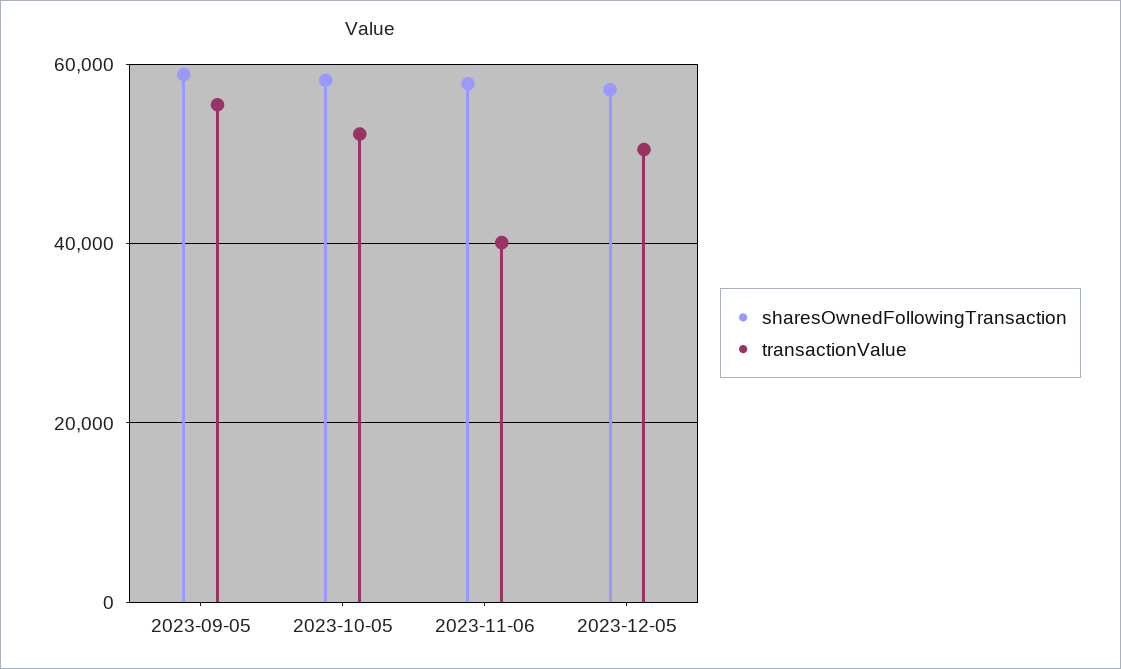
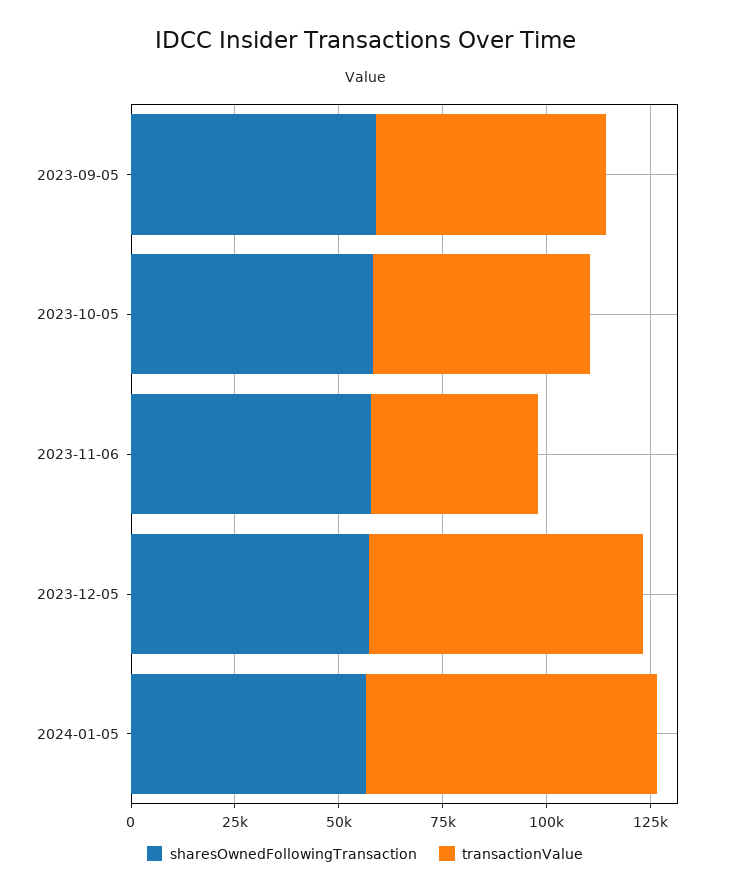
transactionValue, 2023-12-05: 50000 -> 65000
sharesOwnedFollowingTransaction, 2024-01-05: none -> 55000
transactionValue, 2024-01-05: none -> 70000

